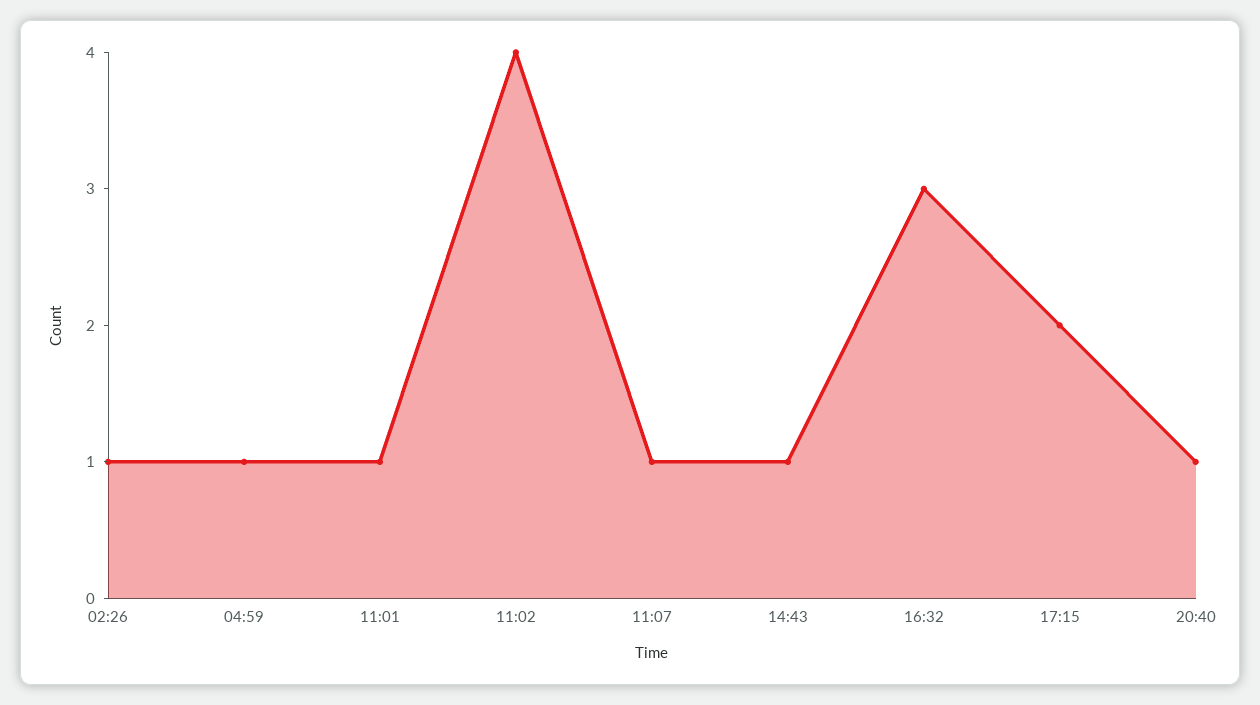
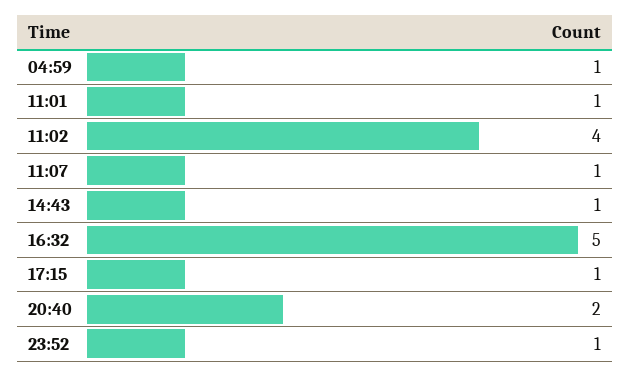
02:26: 1 -> none
16:32: 3 -> 5
17:15: 2 -> 1
20:40: 1 -> 2
23:52: none -> 1

